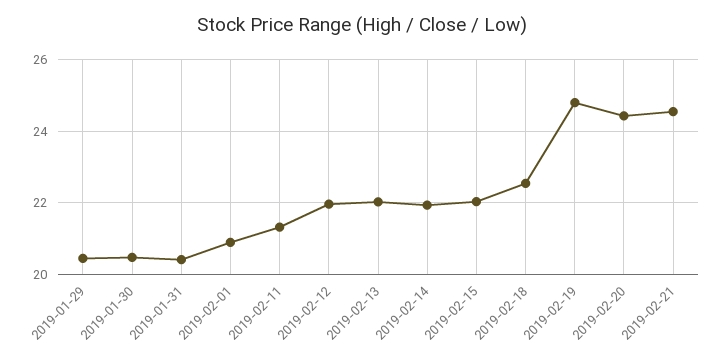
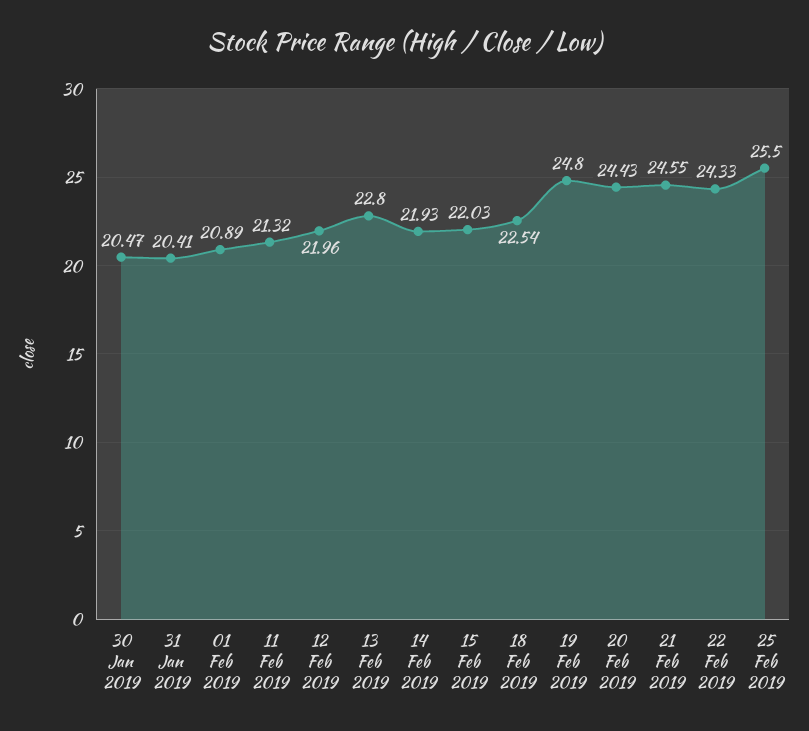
2019-01-29: 20.4 -> none
2019-02-13: 22 -> 22.8
22 Feb 2019: none -> 24.33
25 Feb 2019: none -> 25.5

